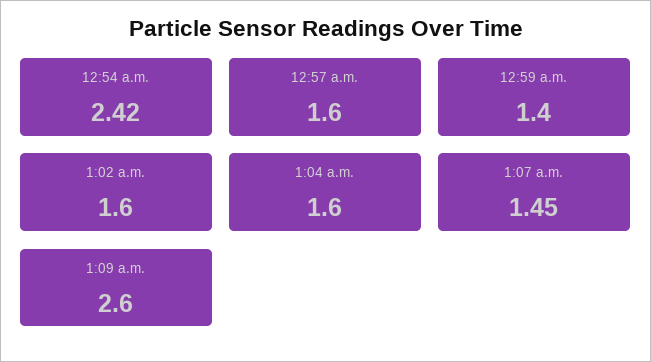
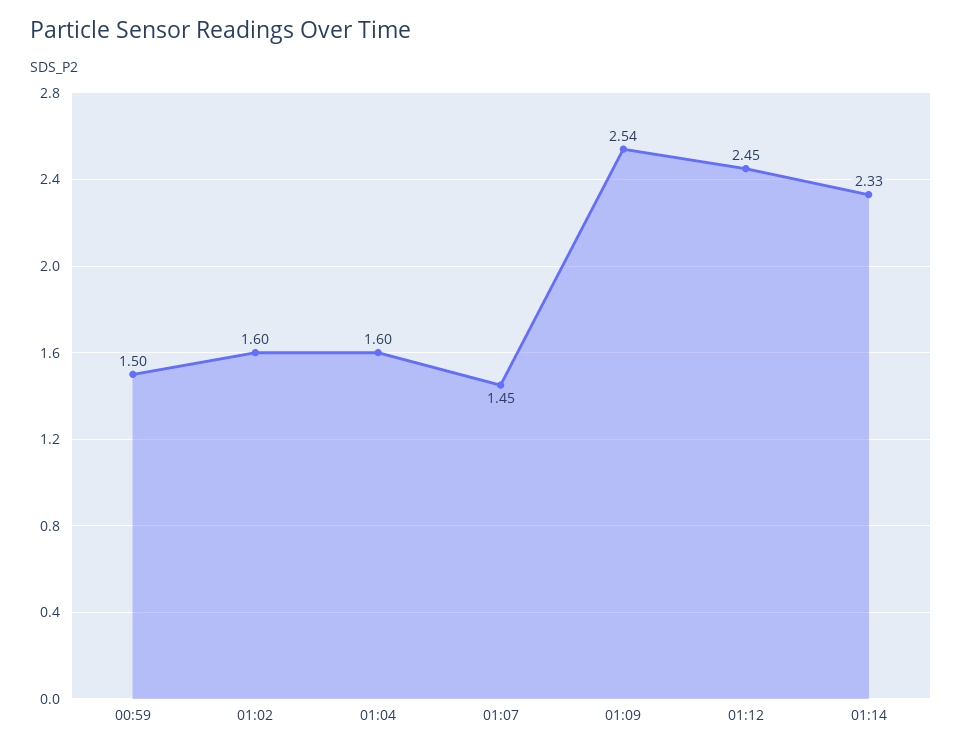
12:54 a.m.: 2.42 -> none
12:57 a.m.: 1.6 -> none
12:59 a.m.: 1.4 -> 1.5
1:09 a.m.: 2.6 -> 2.54
01:12: none -> 2.45
01:14: none -> 2.33

